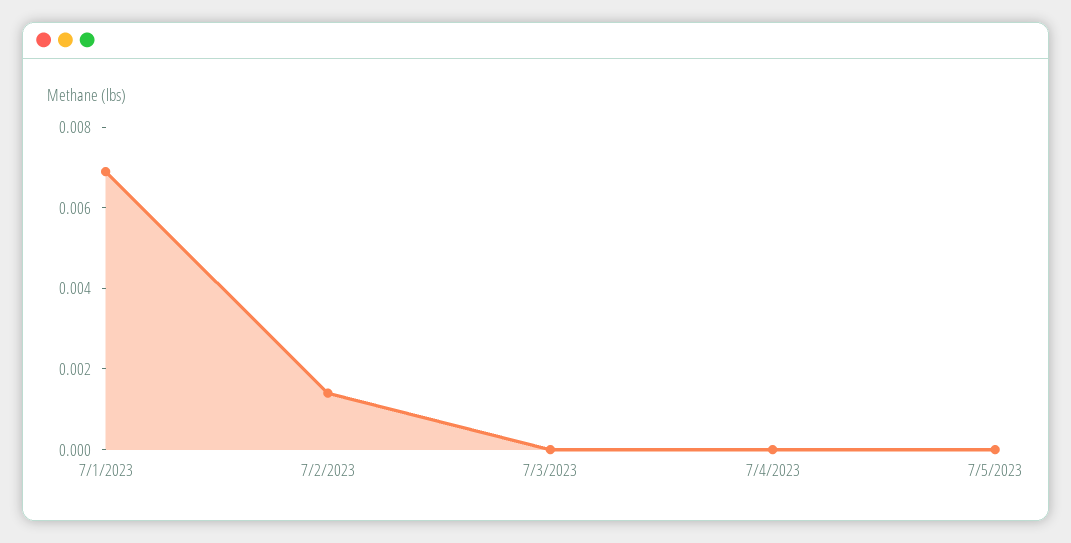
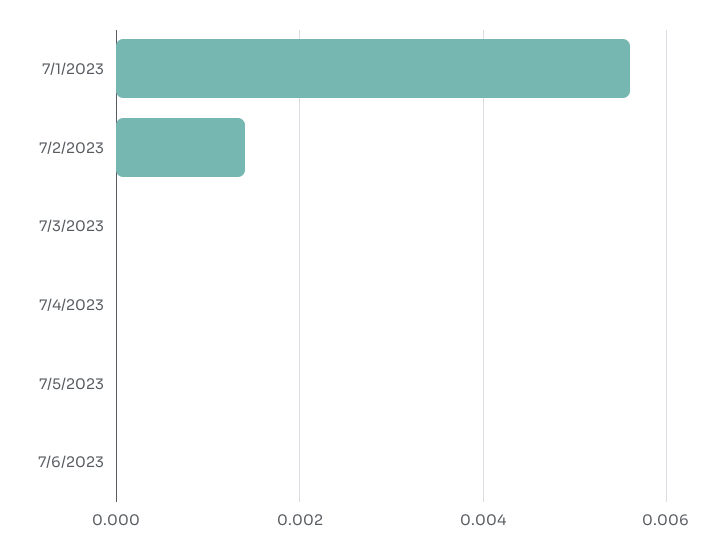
7/1/2023: 0.007 -> 0.0055
7/6/2023: none -> 0

